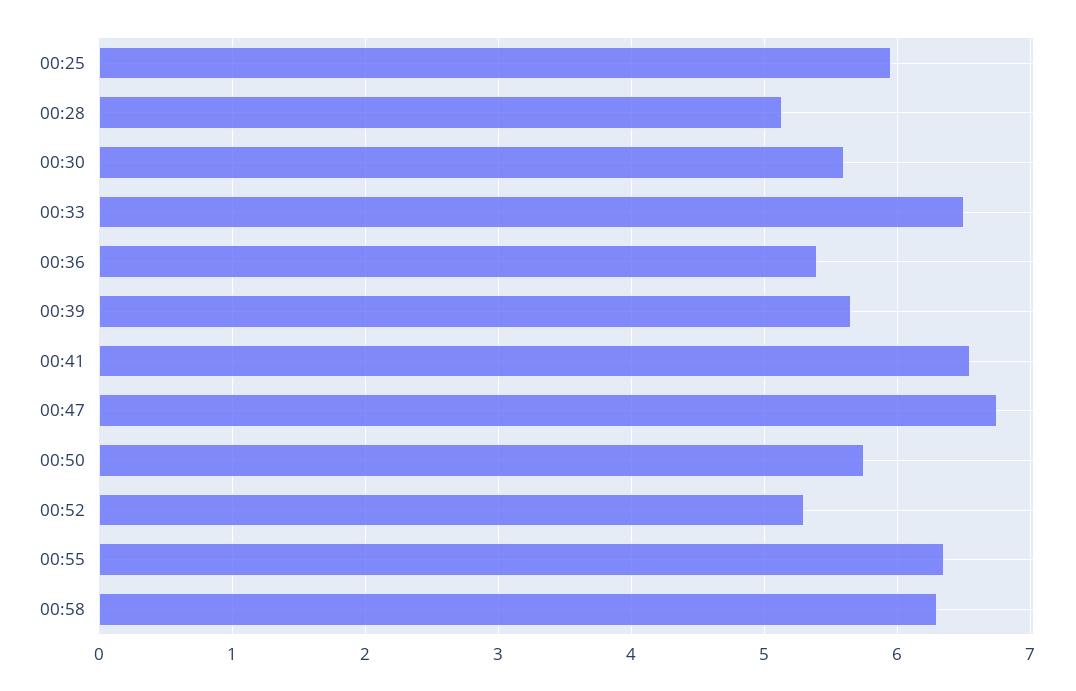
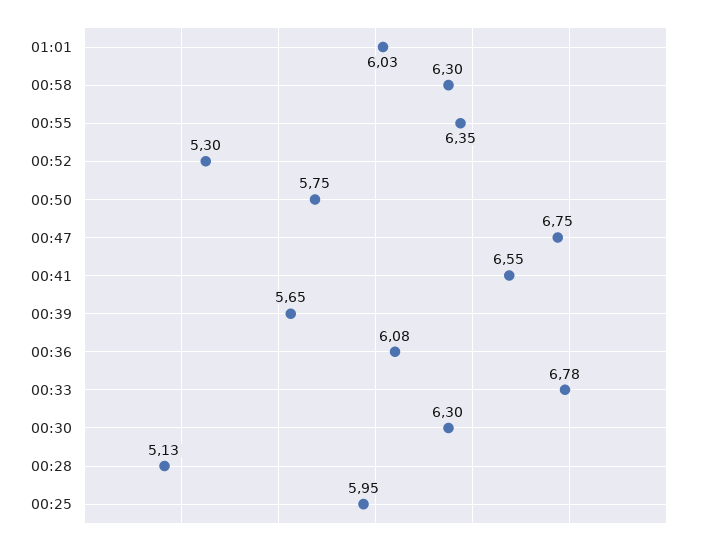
00:30: 5.6 -> 6.3
00:33: 6.5 -> 6.78
00:36: 5.4 -> 6.08
01:01: none -> 6.03

